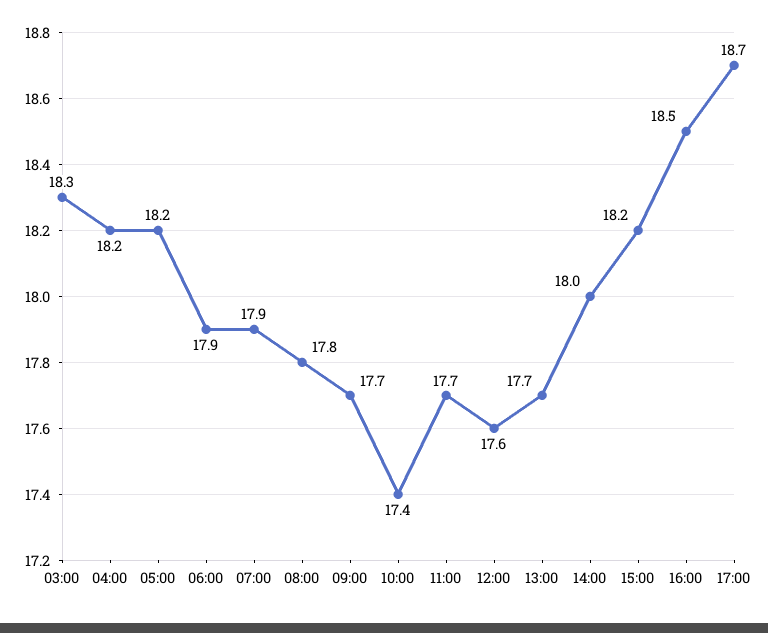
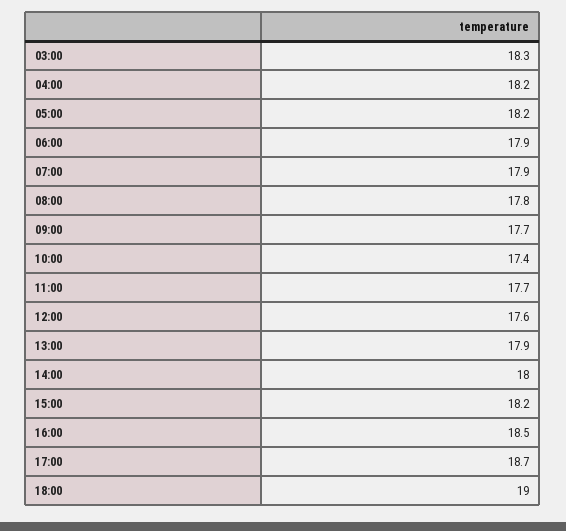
13:00: 17.7 -> 17.9
18:00: none -> 19

